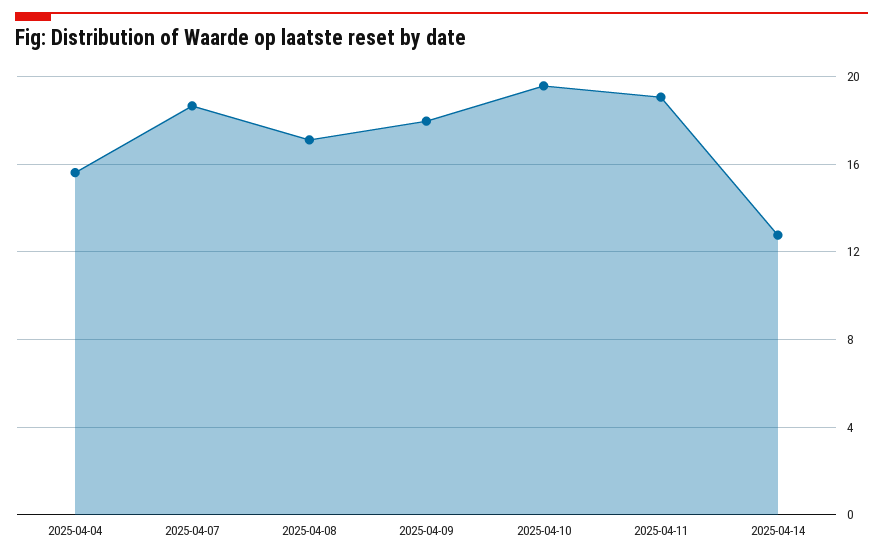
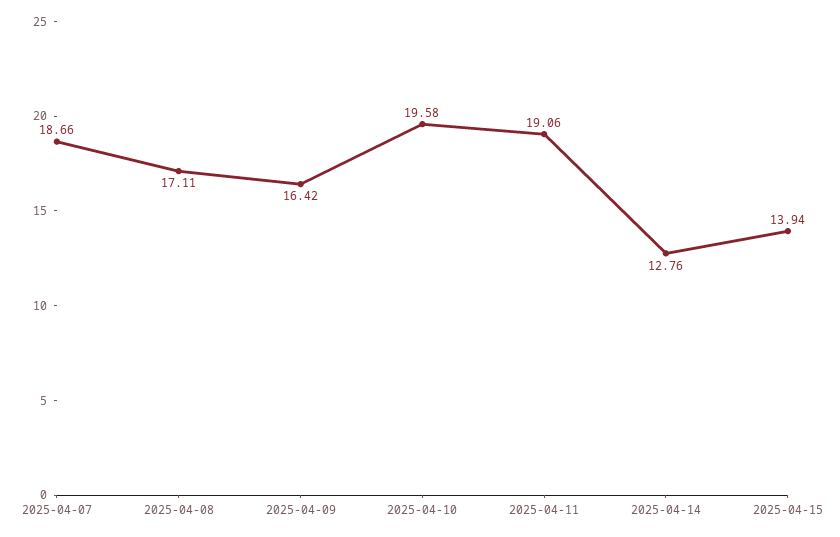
2025-04-04: 15.5 -> none
2025-04-09: 18 -> 16.42
2025-04-15: none -> 13.94

